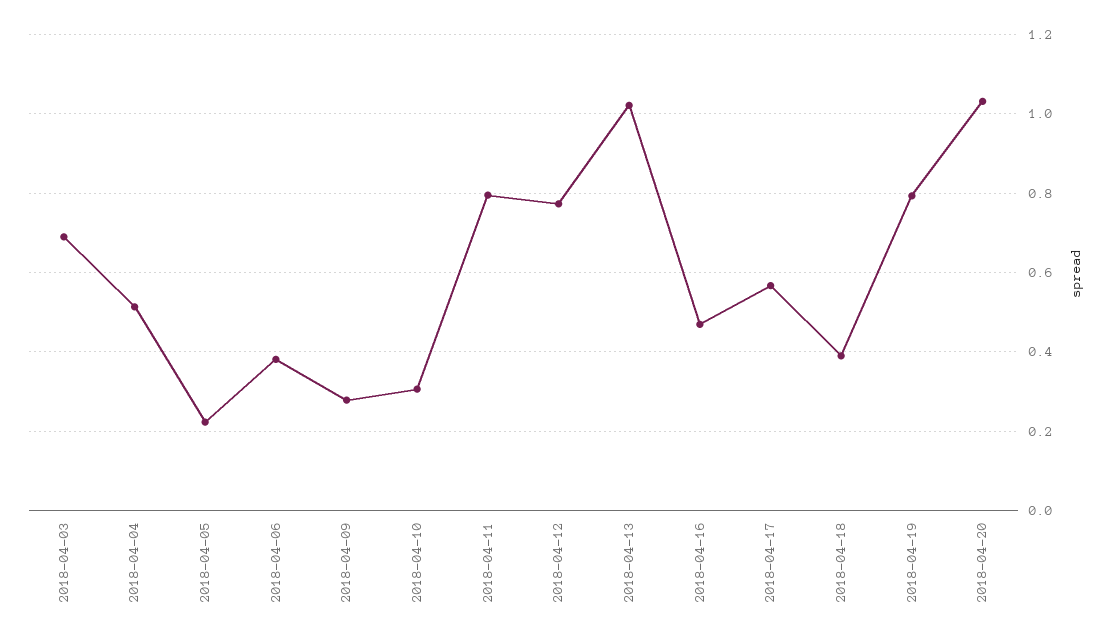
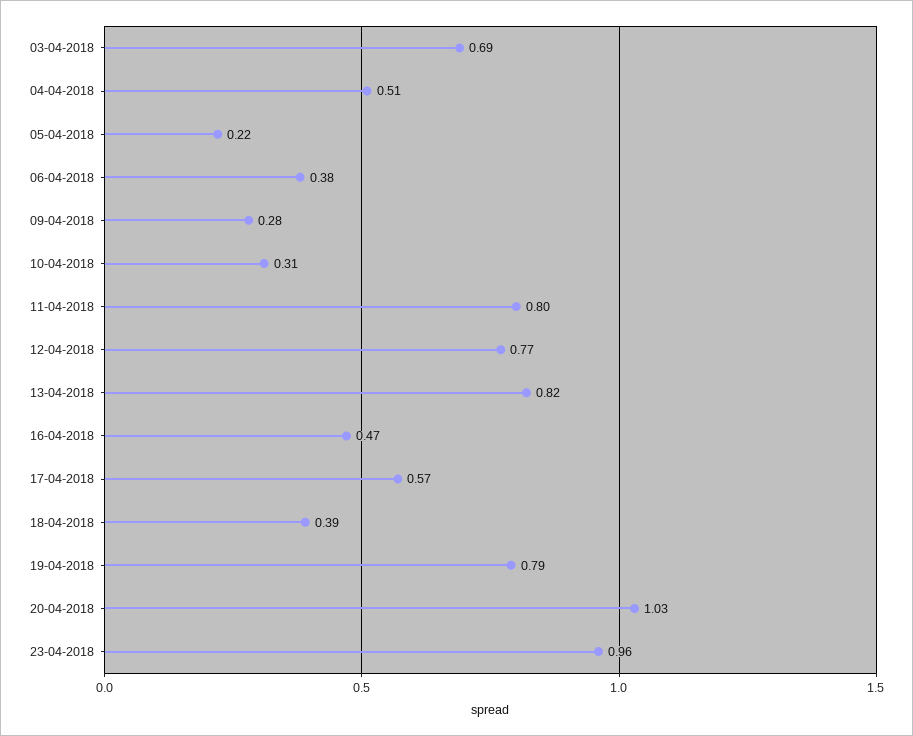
2018-04-13: 1.02 -> 0.82
23-04-2018: none -> 0.96

